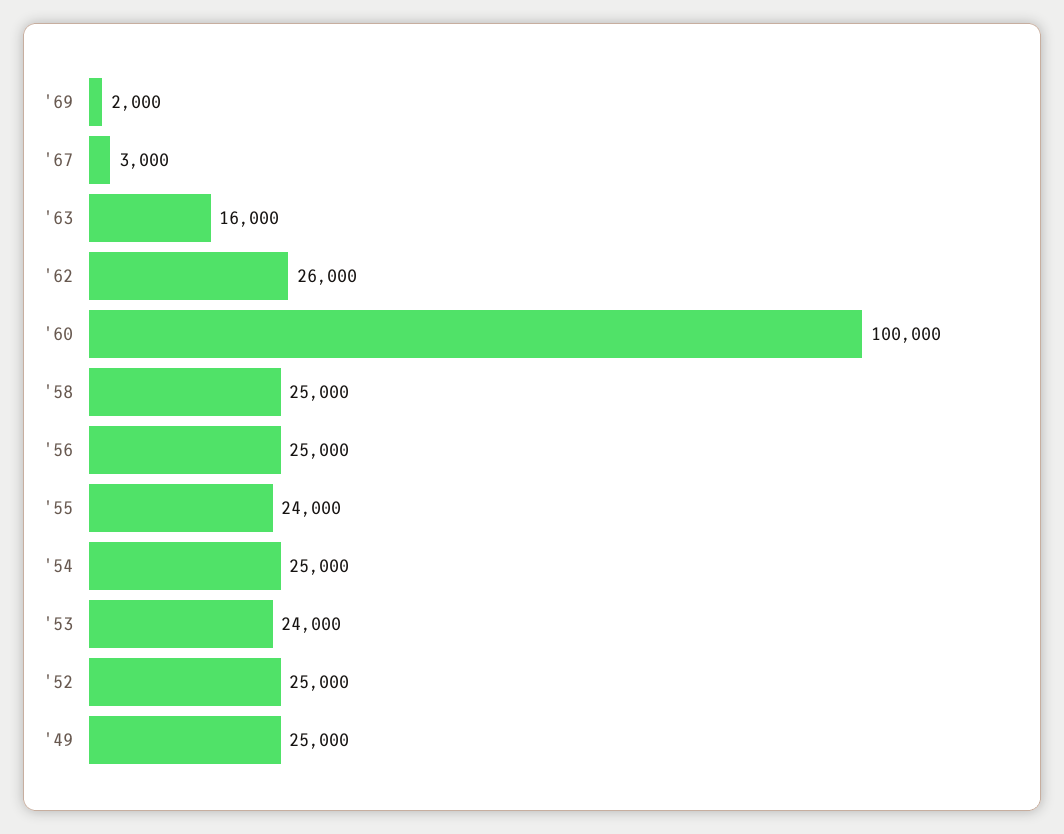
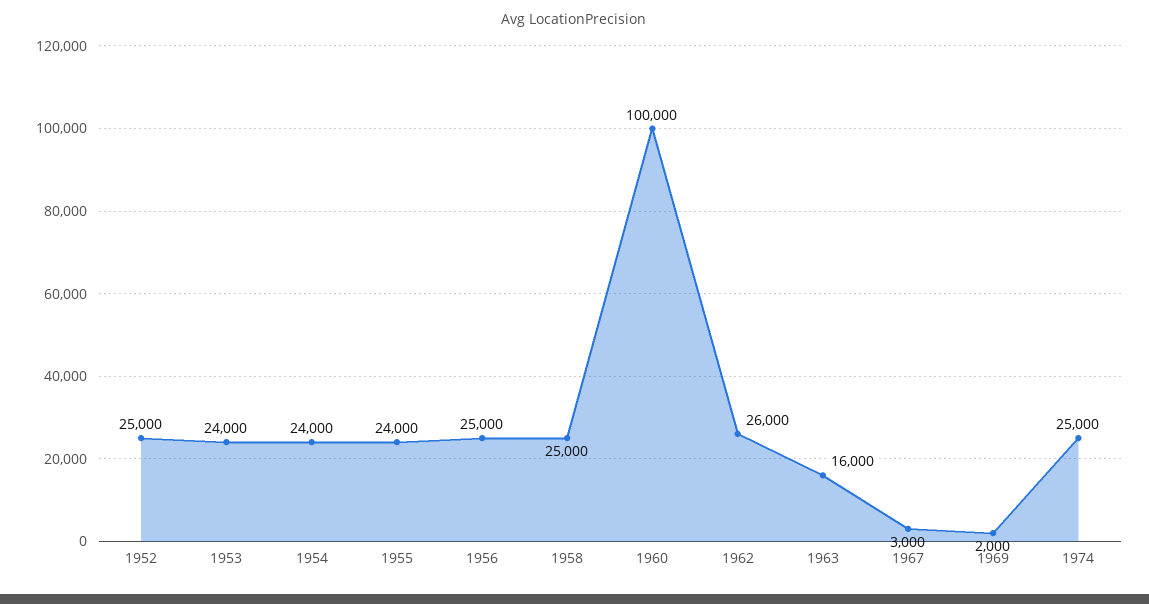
'54: 25000 -> 24000
'49: 25000 -> none
1974: none -> 25000

